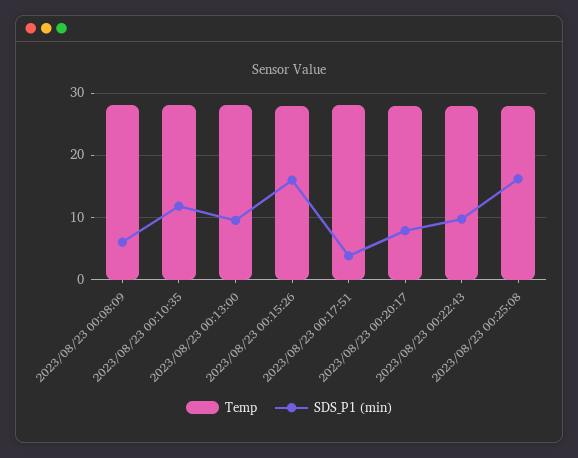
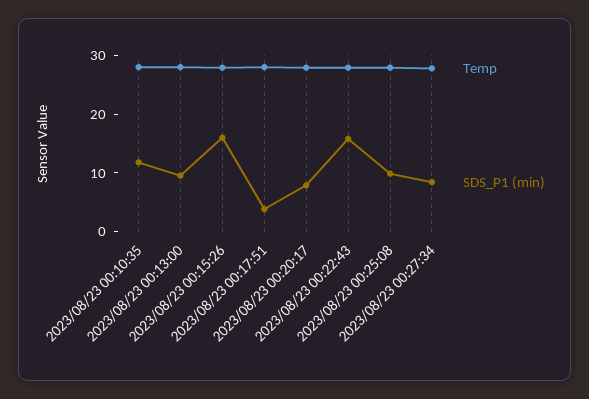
Temp, 2023/08/23 00:08:09: 28 -> none
SDS_P1 (min), 2023/08/23 00:08:09: 6 -> none
SDS_P1 (min), 2023/08/23 00:22:43: 10 -> 16
SDS_P1 (min), 2023/08/23 00:25:08: 16 -> 10
Temp, 2023/08/23 00:27:34: none -> 28
SDS_P1 (min), 2023/08/23 00:27:34: none -> 8

